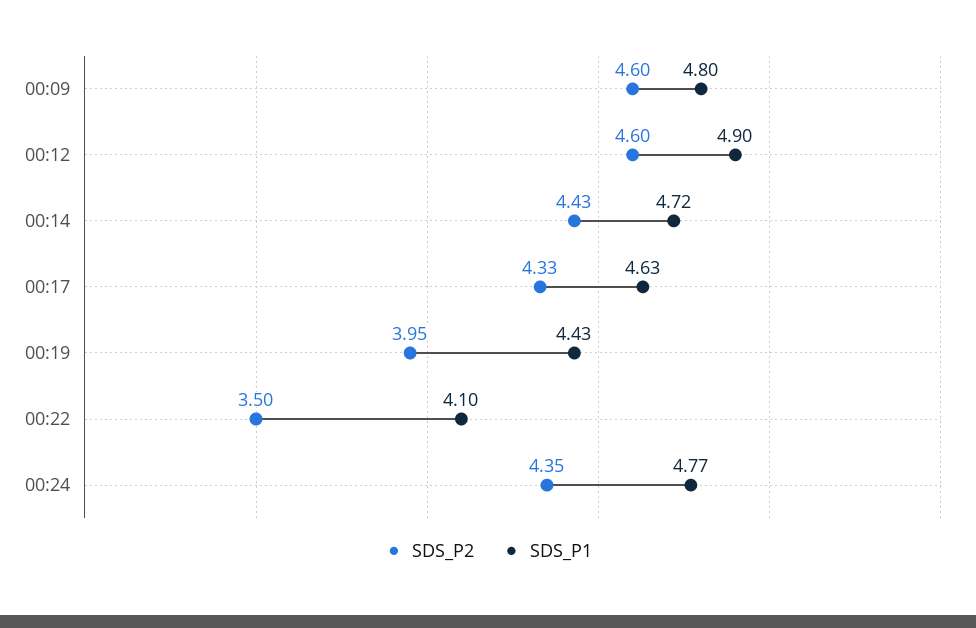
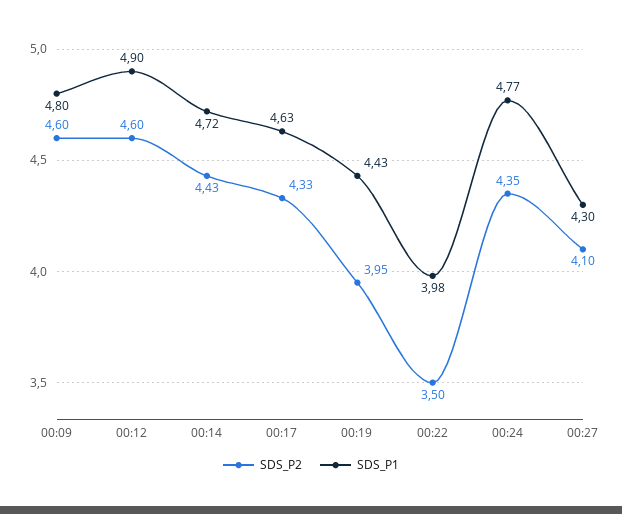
SDS_P1, 00:22: 4.1 -> 3.98
SDS_P2, 00:27: none -> 4.1
SDS_P1, 00:27: none -> 4.3

